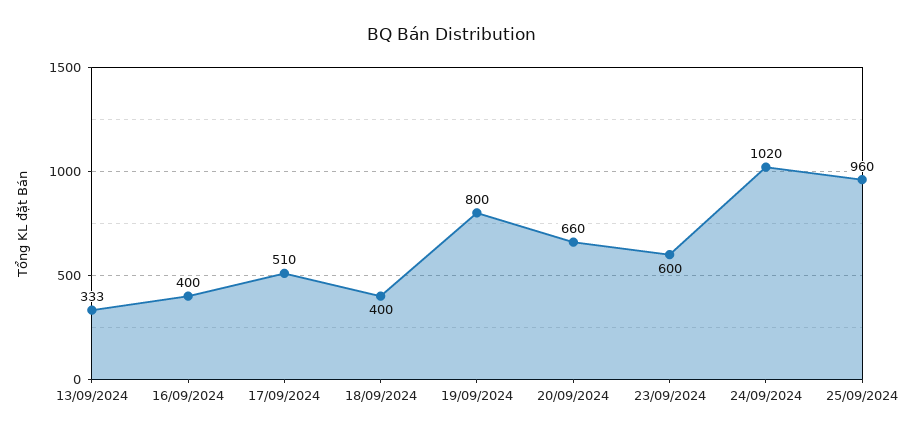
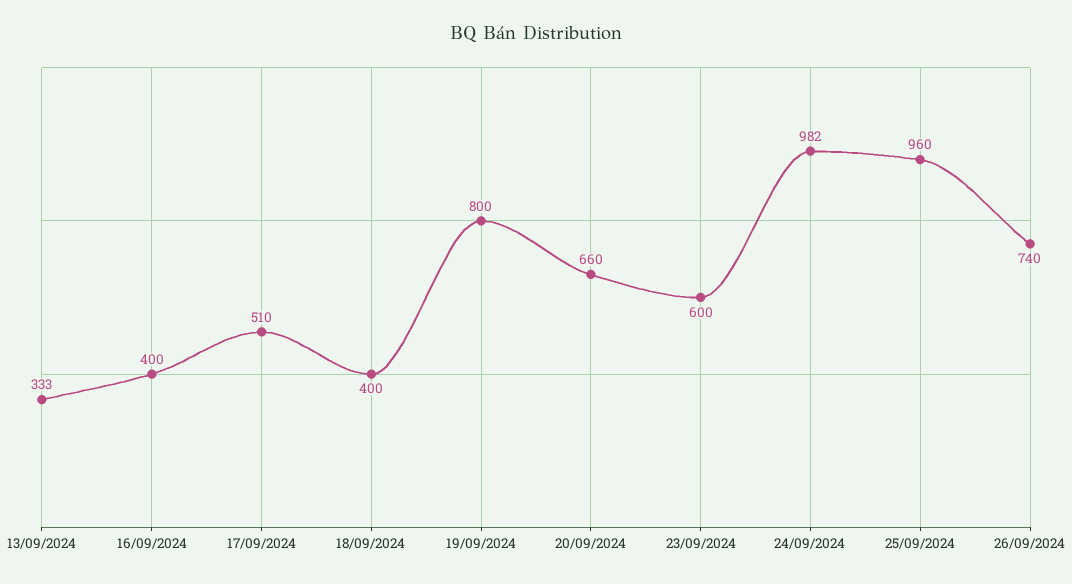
24/09/2024: 1020 -> 982
26/09/2024: none -> 740

